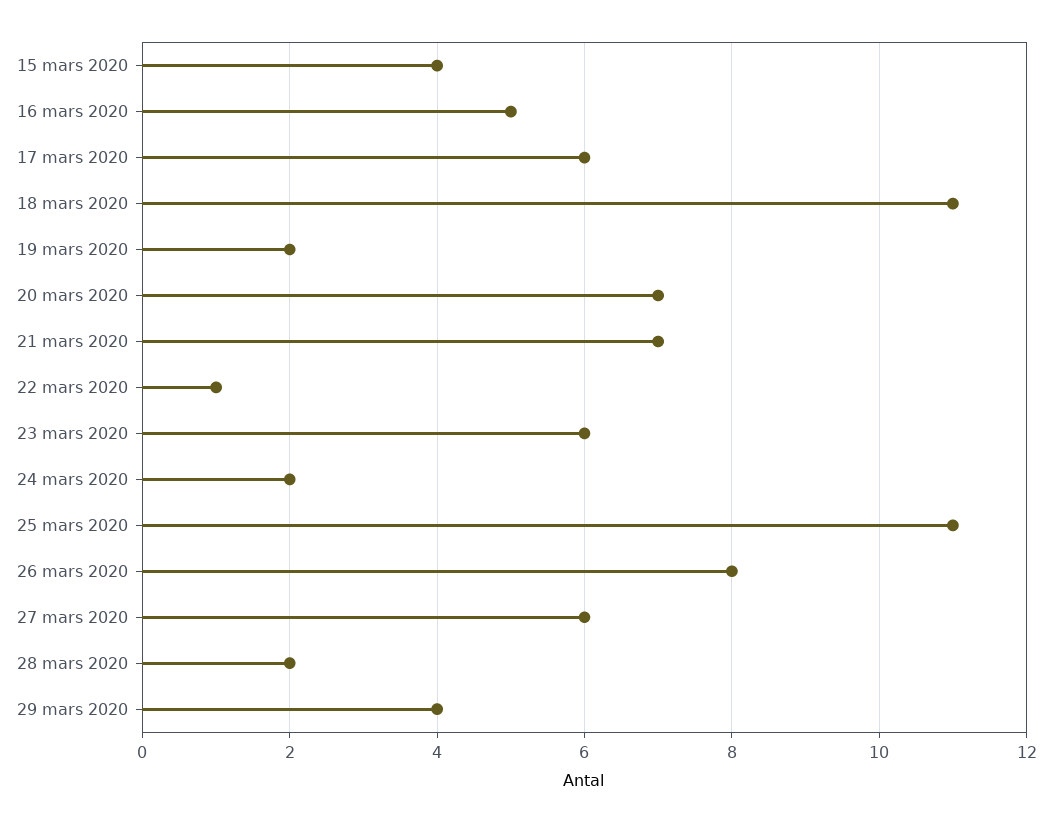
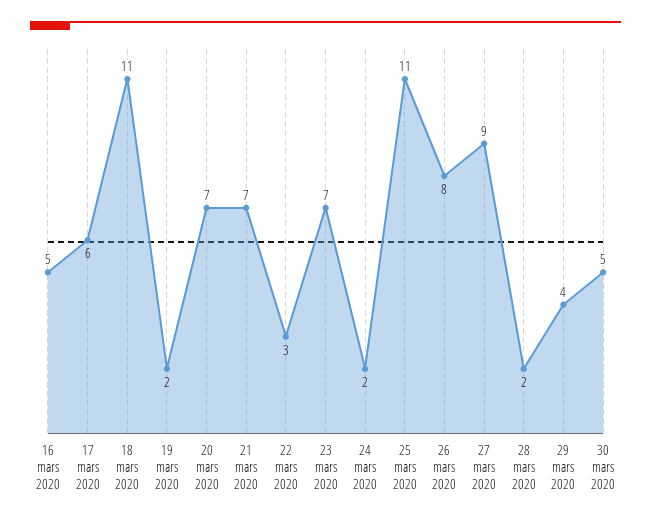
15 mars 2020: 4 -> none
22 mars 2020: 1 -> 3
23 mars 2020: 6 -> 7
27 mars 2020: 6 -> 9
30 mars 2020: none -> 5

